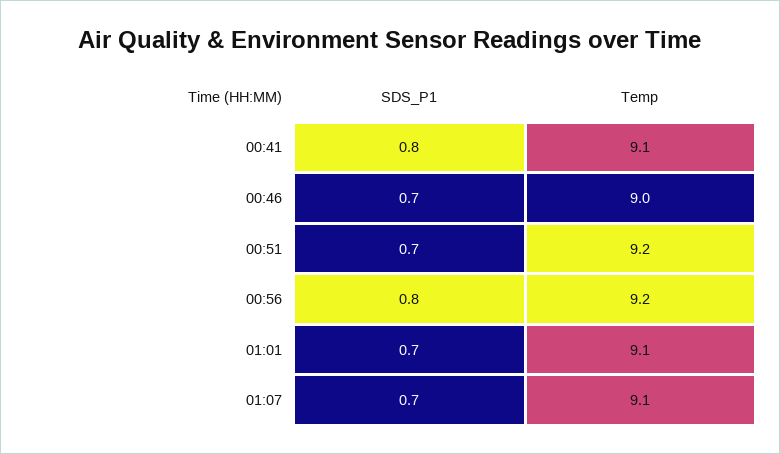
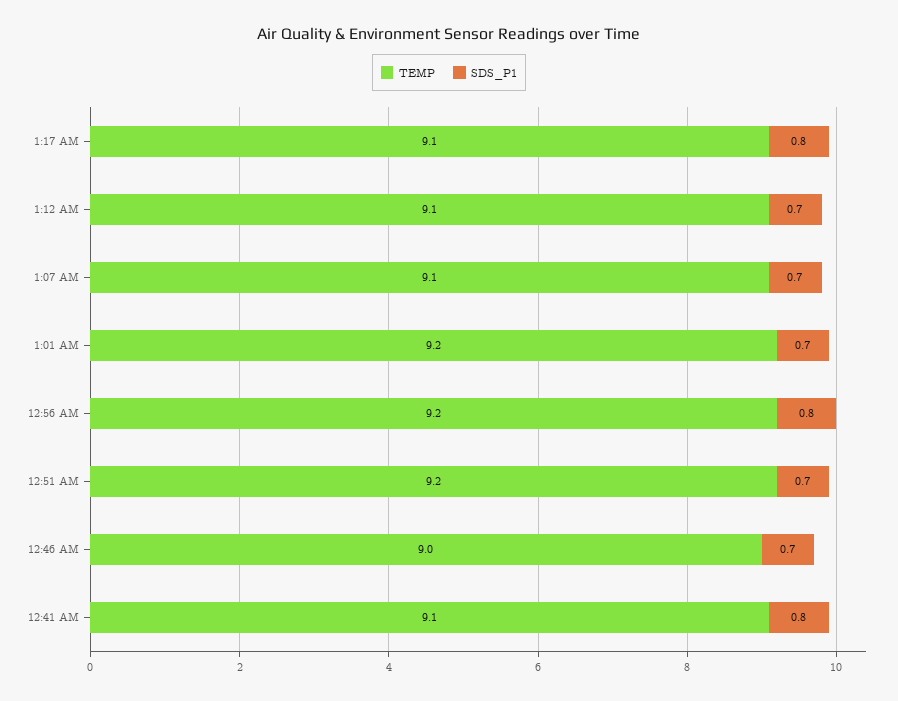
Temp, 01:01: 9.1 -> 9.2
Temp, 1:17 AM: none -> 9.1
SDS_P1, 1:17 AM: none -> 0.8
Temp, 1:12 AM: none -> 9.1
SDS_P1, 1:12 AM: none -> 0.7

